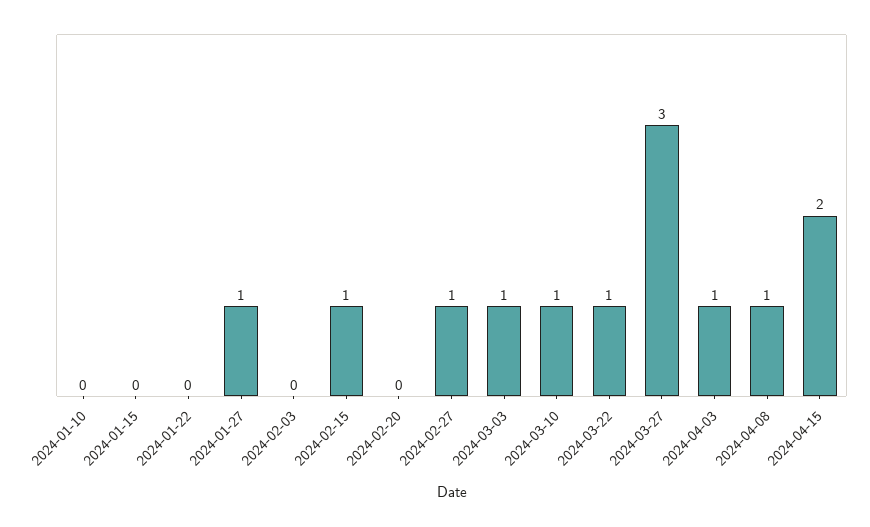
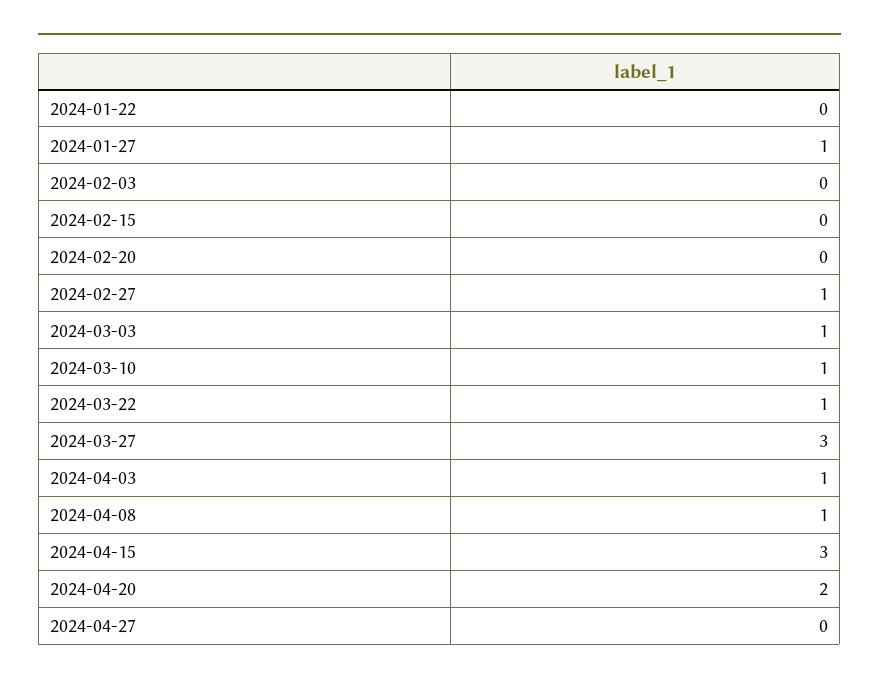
2024-01-10: 0 -> none
2024-01-15: 0 -> none
2024-02-15: 1 -> 0
2024-04-15: 2 -> 3
2024-04-20: none -> 2
2024-04-27: none -> 0

